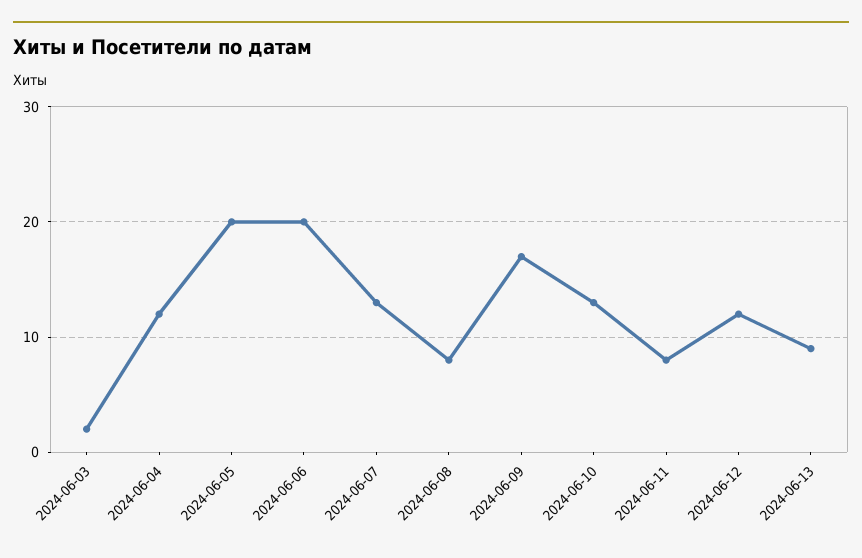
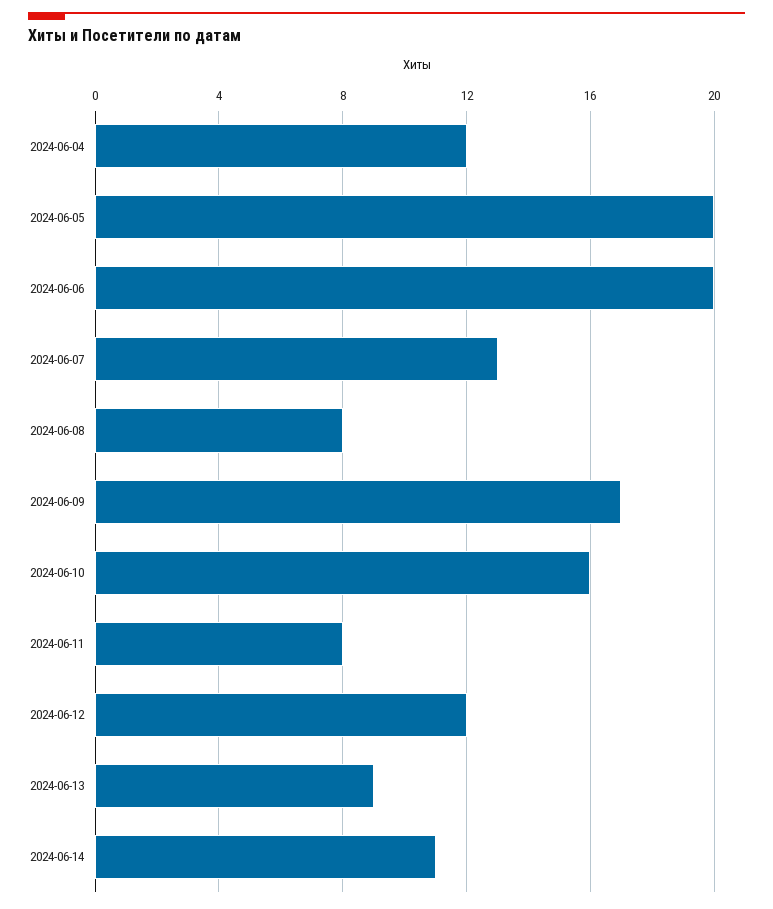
2024-06-03: 2 -> none
2024-06-10: 13 -> 16
2024-06-14: none -> 11

